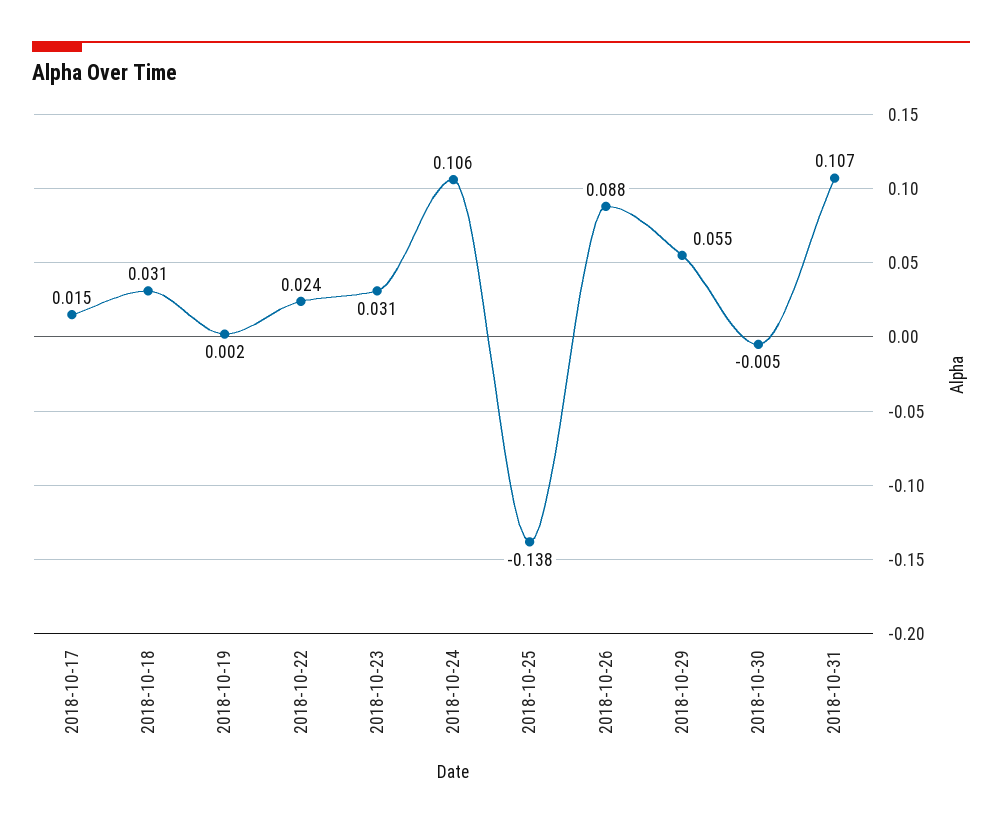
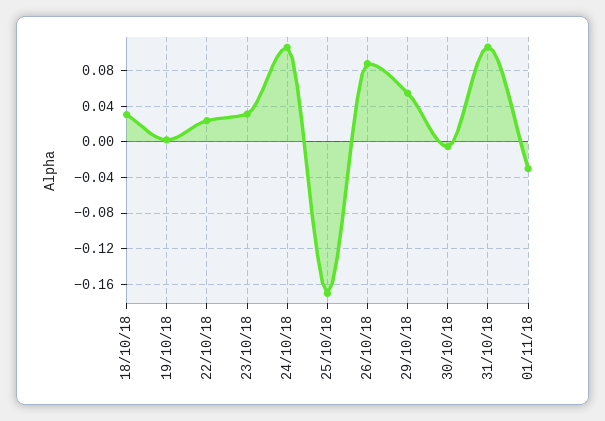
2018-10-17: 0.015 -> none
2018-10-25: -0.138 -> -0.17
01/11/18: none -> -0.03

